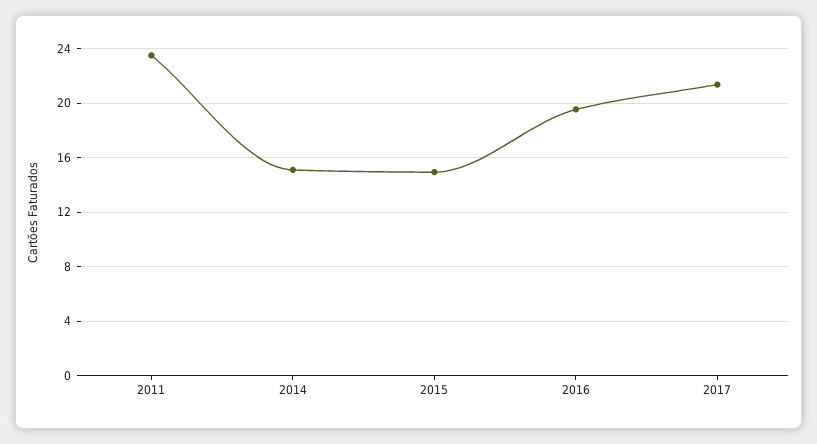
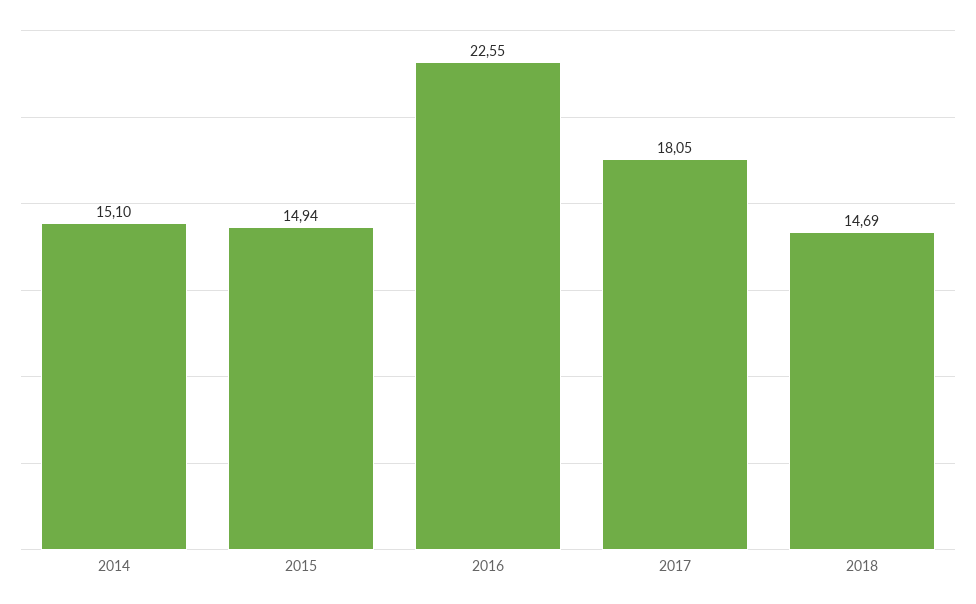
2011: 23.5 -> none
2016: 19.5 -> 22.55
2017: 21.5 -> 18.05
2018: none -> 14.69

